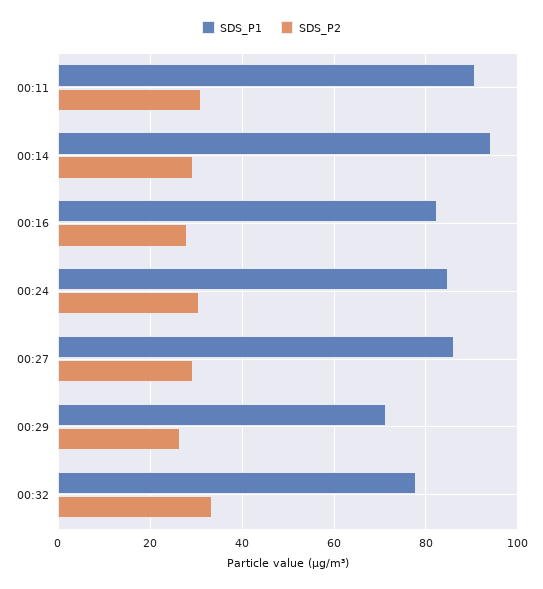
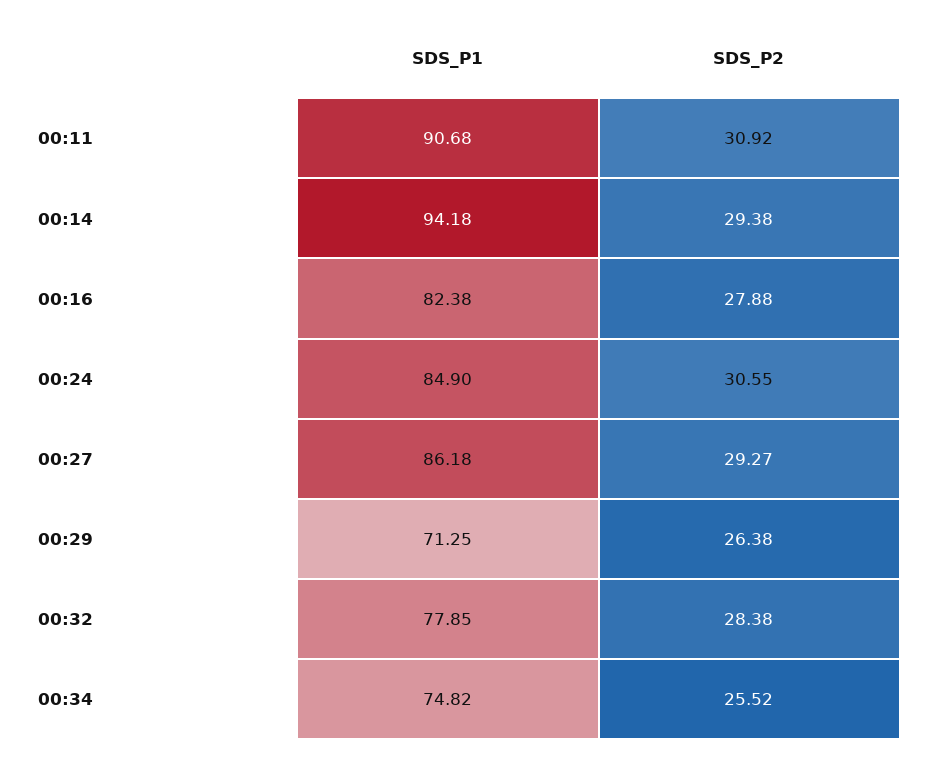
SDS_P2, 00:32: 34 -> 28.38
SDS_P1, 00:34: none -> 74.82
SDS_P2, 00:34: none -> 25.52

